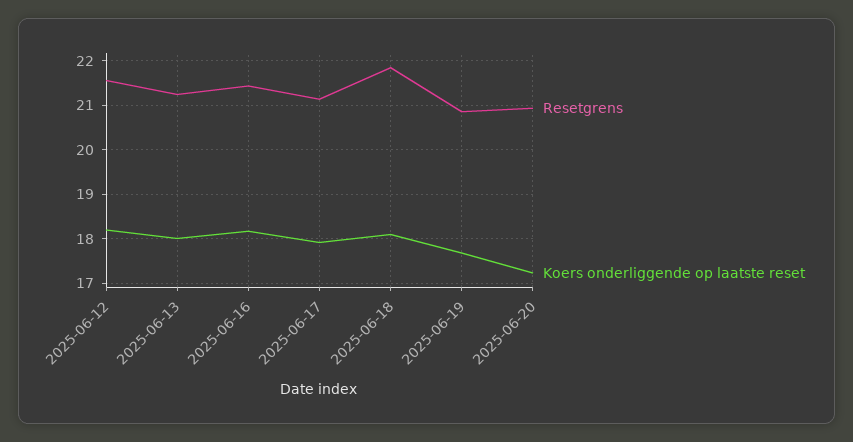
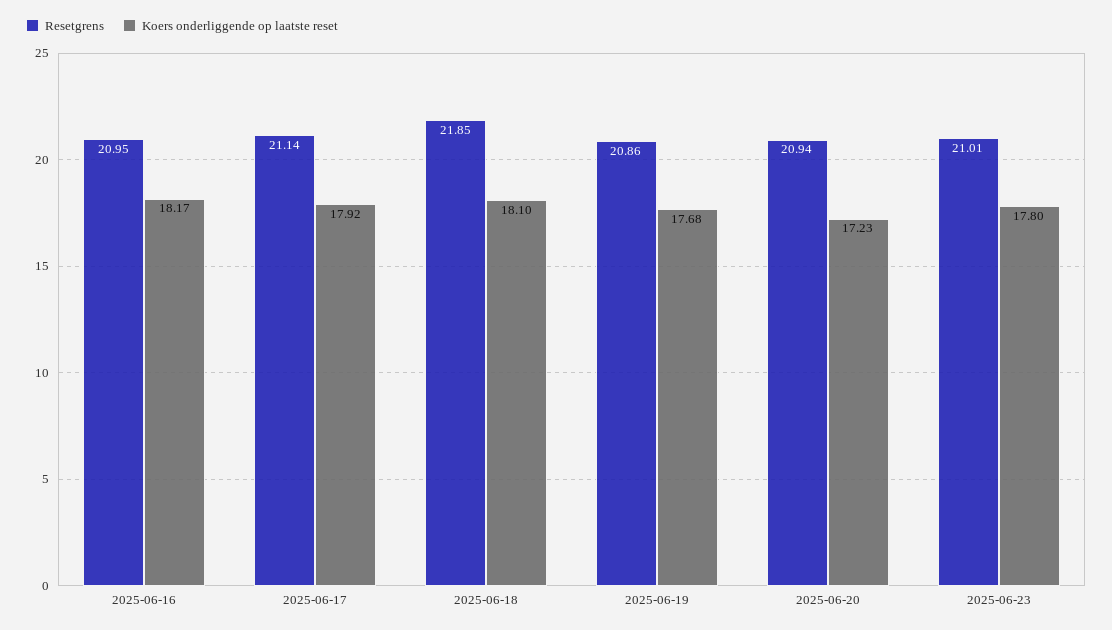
Resetgrens, 2025-06-12: 21.6 -> none
Koers onderliggende op laatste reset, 2025-06-12: 18.2 -> none
Resetgrens, 2025-06-13: 21.2 -> none
Koers onderliggende op laatste reset, 2025-06-13: 18 -> none
Resetgrens, 2025-06-16: 21.4 -> 20.95
Resetgrens, 2025-06-23: none -> 21.01
Koers onderliggende op laatste reset, 2025-06-23: none -> 17.8

